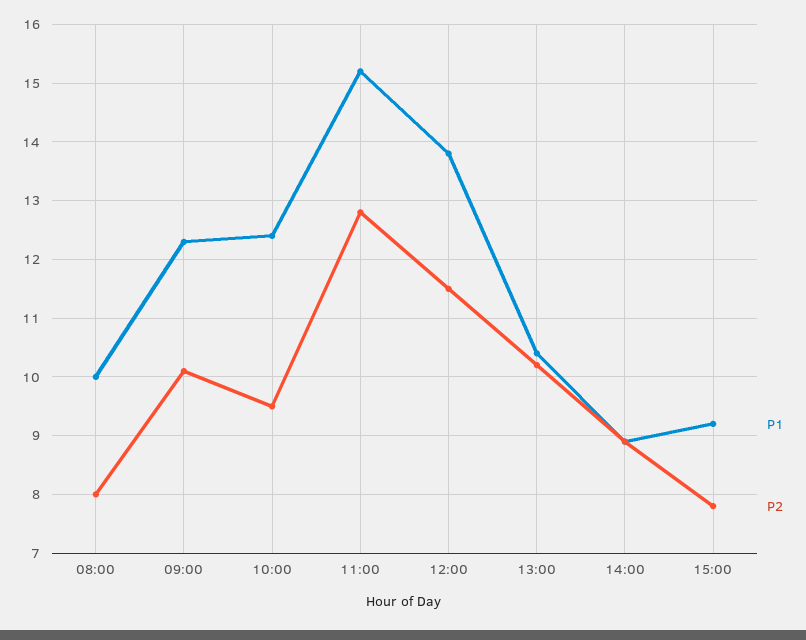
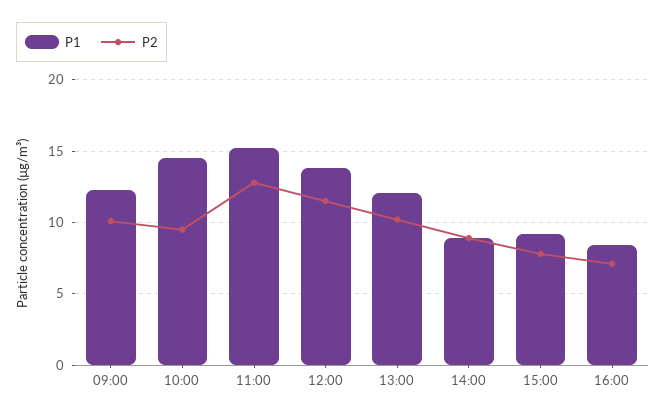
P1, 08:00: 10 -> none
P2, 08:00: 8 -> none
P1, 10:00: 12.5 -> 14.5
P1, 13:00: 10.5 -> 12
P1, 16:00: none -> 8.5
P2, 16:00: none -> 7

